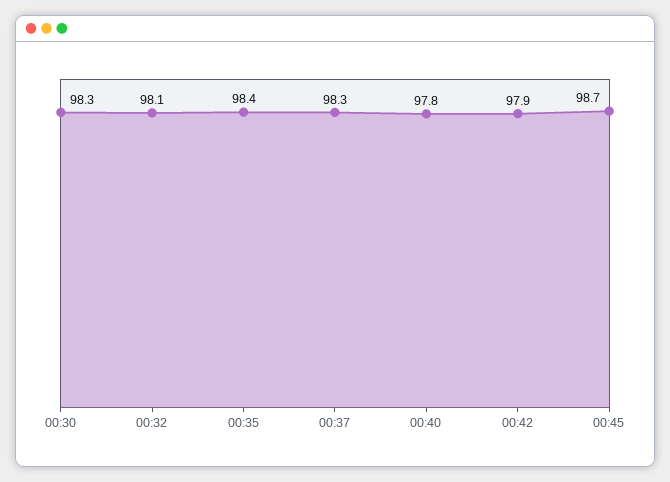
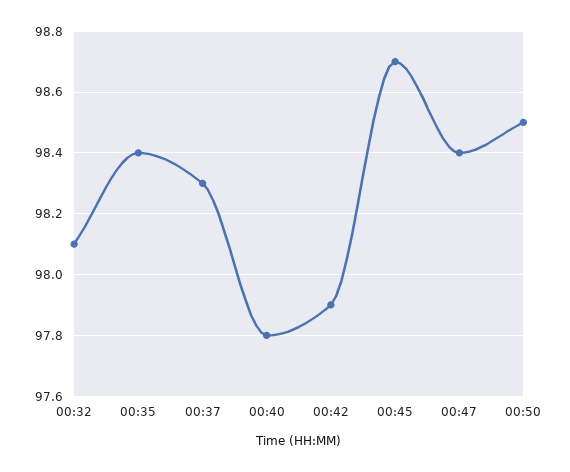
00:30: 98.3 -> none
00:47: none -> 98.4
00:50: none -> 98.5

